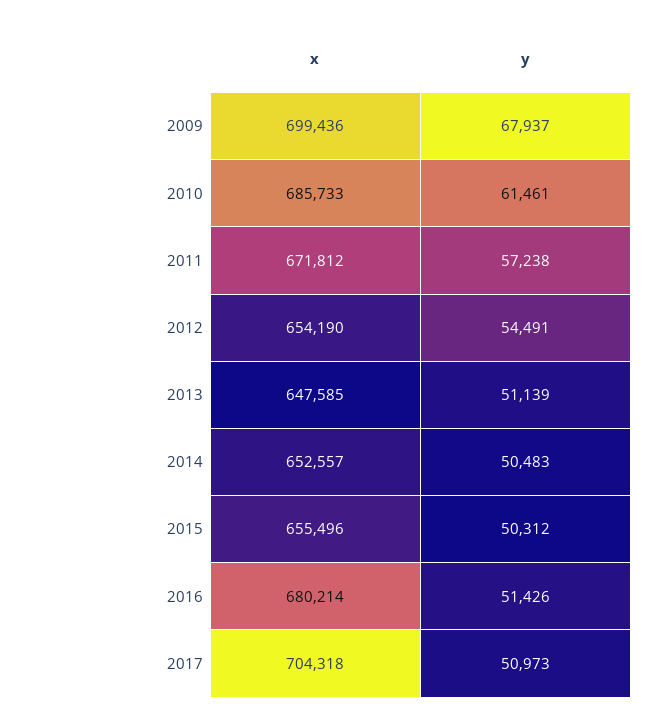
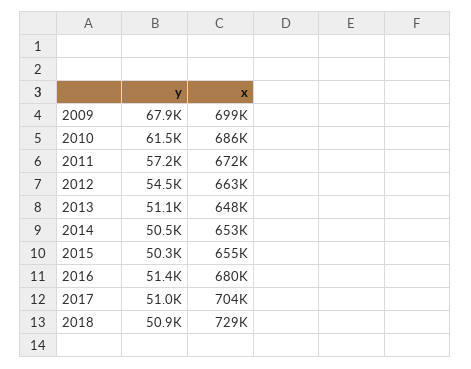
x, 2012: 654190 -> 663000
y, 2018: none -> 50900
x, 2018: none -> 729000

